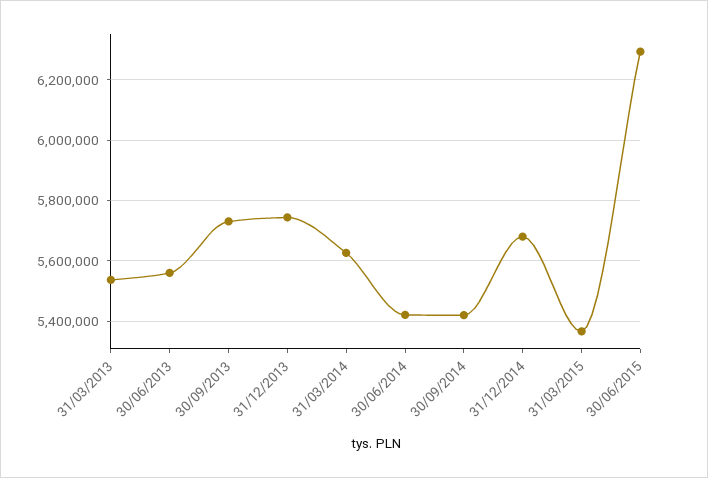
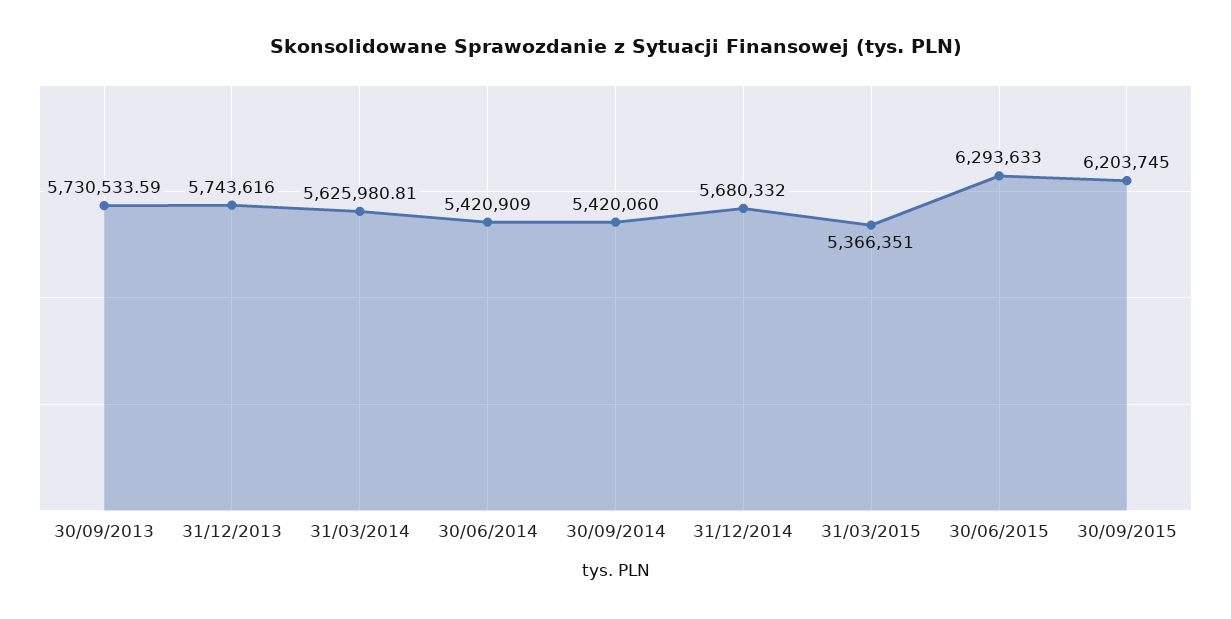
31/03/2013: 5540000 -> none
30/06/2013: 5560000 -> none
30/09/2015: none -> 6203745

